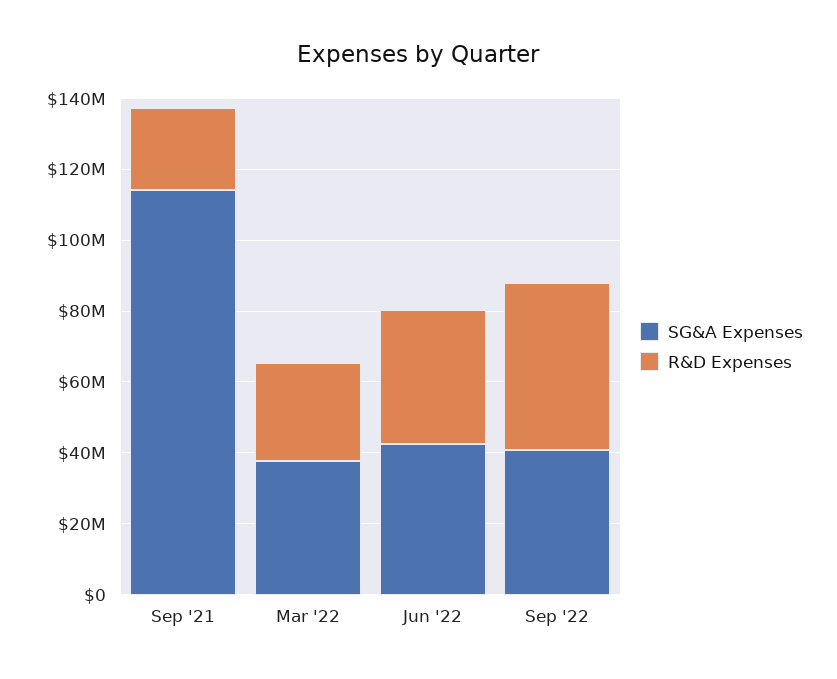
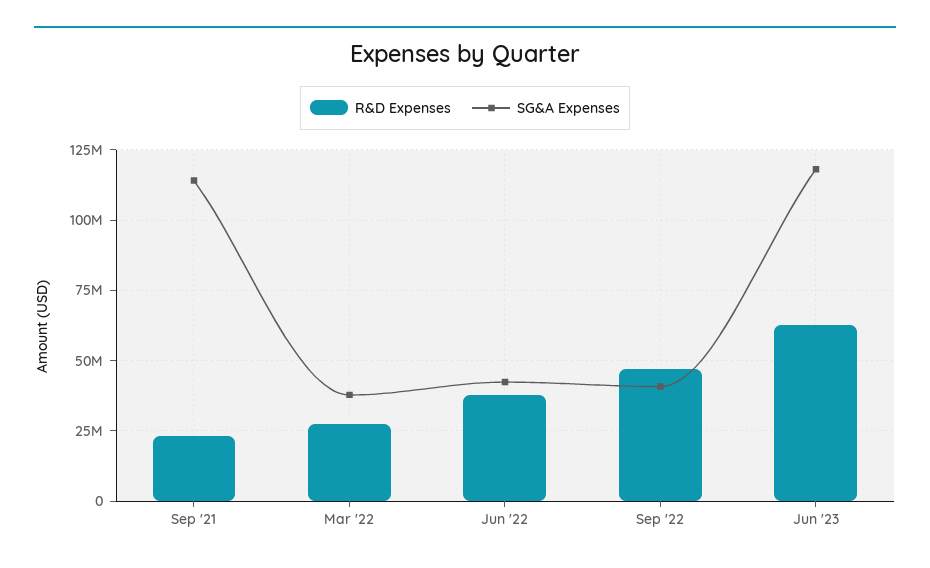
R&D Expenses, Jun '23: none -> 62500000
SG&A Expenses, Jun '23: none -> 117500000

